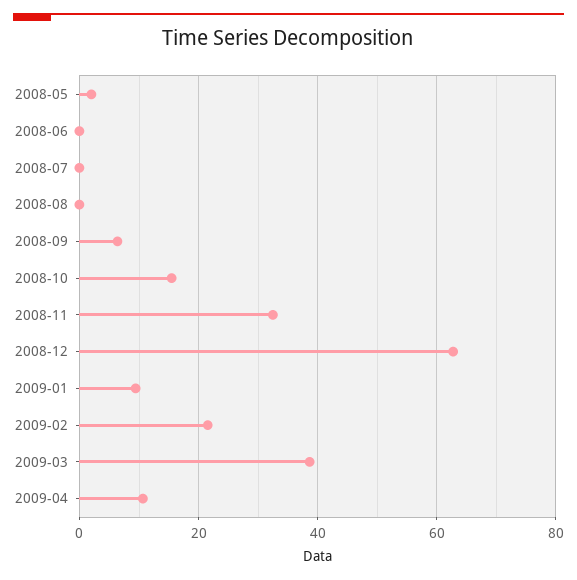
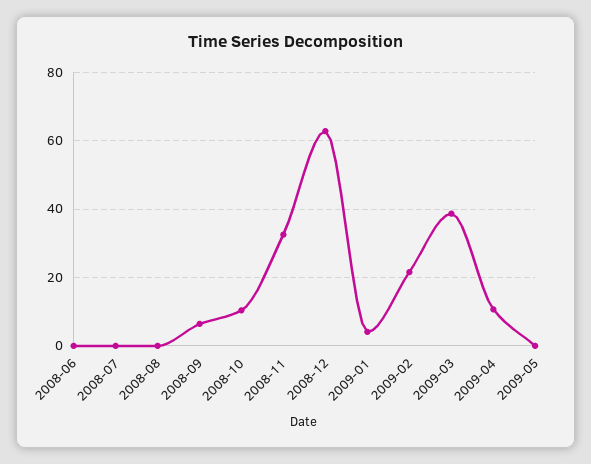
2008-05: 2 -> none
2008-10: 16 -> 10
2009-01: 10 -> 4
2009-05: none -> 0

